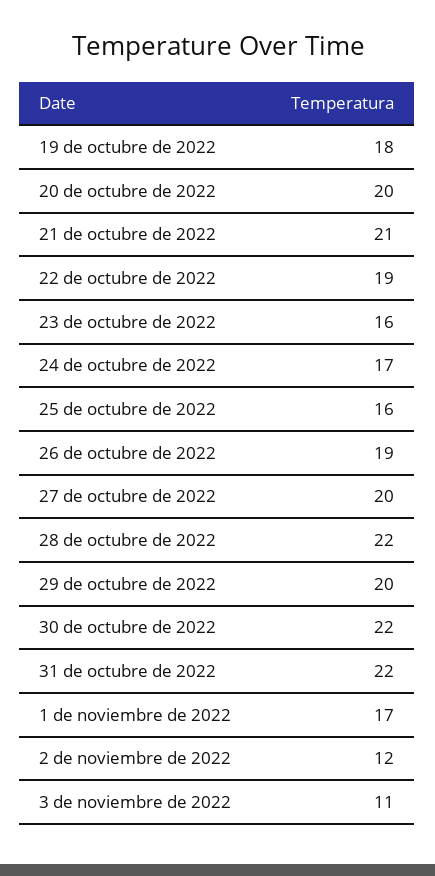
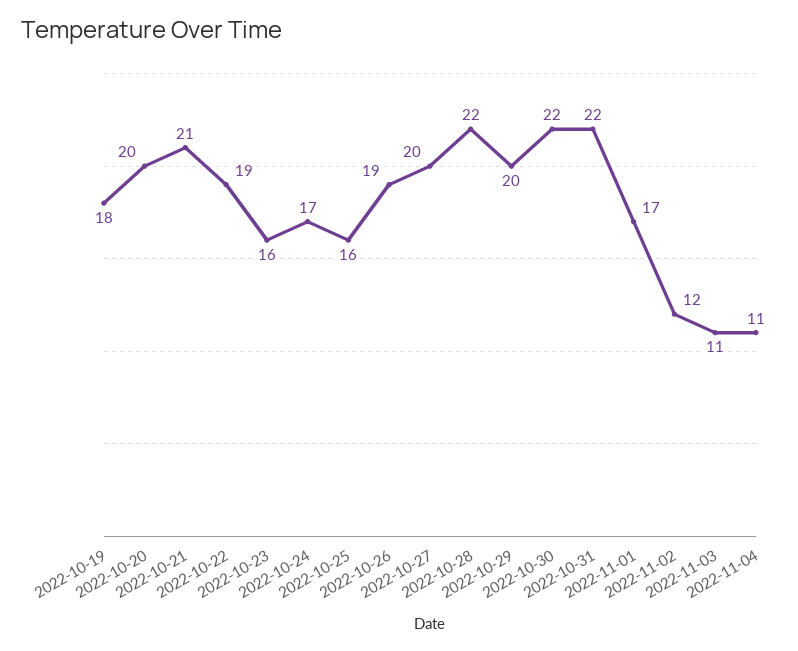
2022-11-04: none -> 11

